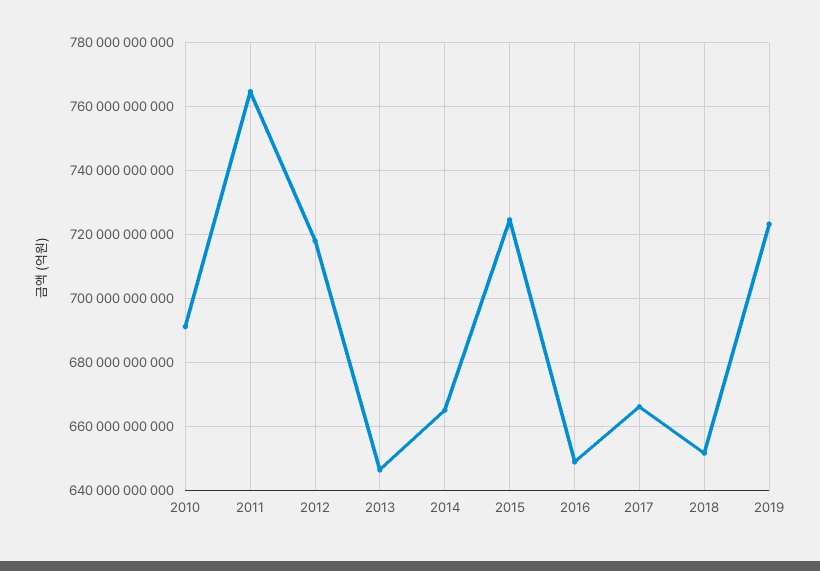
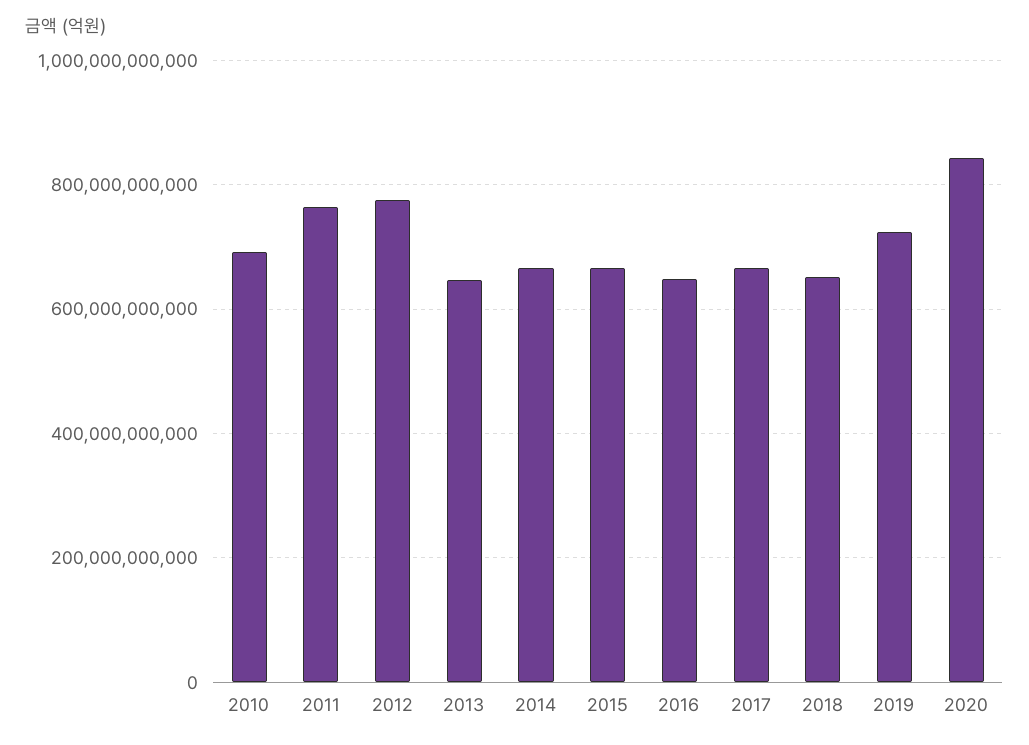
2012: 718000000000 -> 780000000000
2015: 724000000000 -> 660000000000
2020: none -> 840000000000

